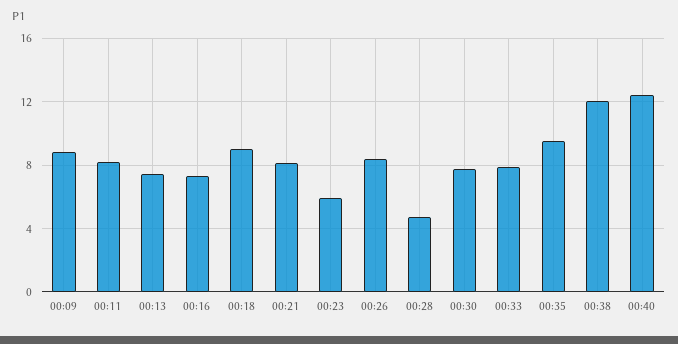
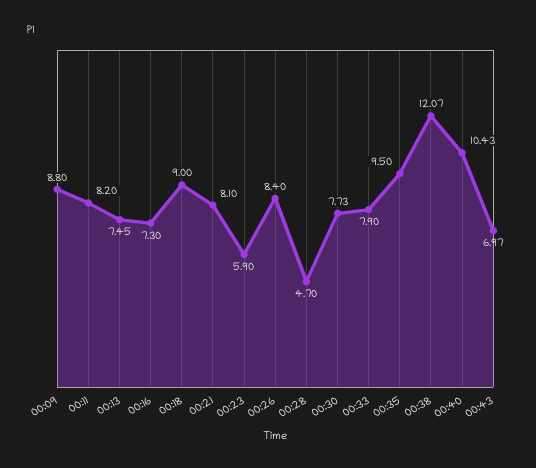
00:40: 12.5 -> 10.43
00:43: none -> 6.97

